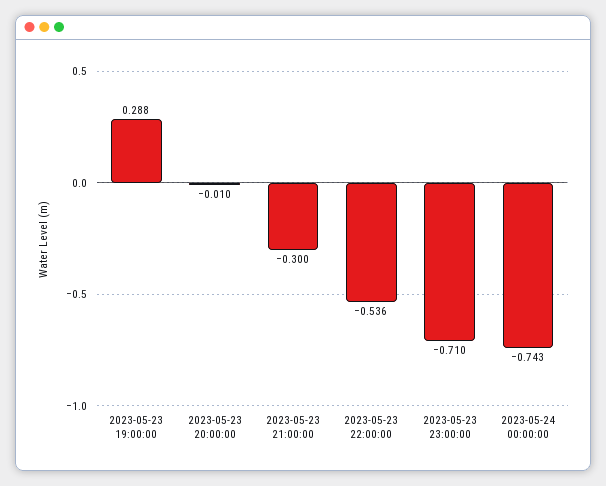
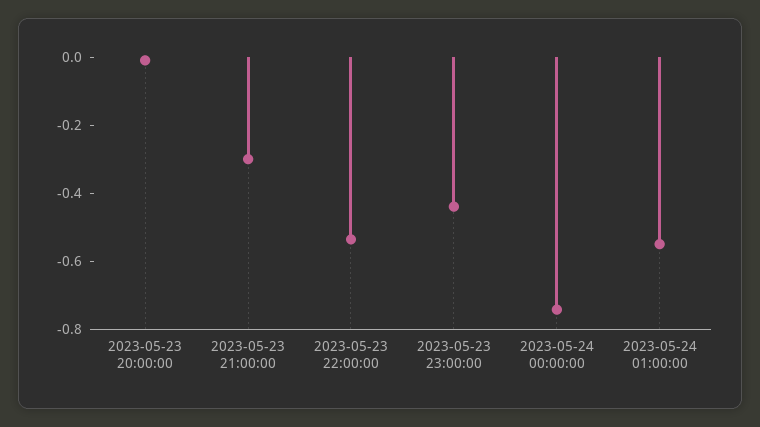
2023-05-23 19:00:00: 0.288 -> none
2023-05-23 23:00:00: -0.71 -> -0.45
2023-05-24 01:00:00: none -> -0.55

